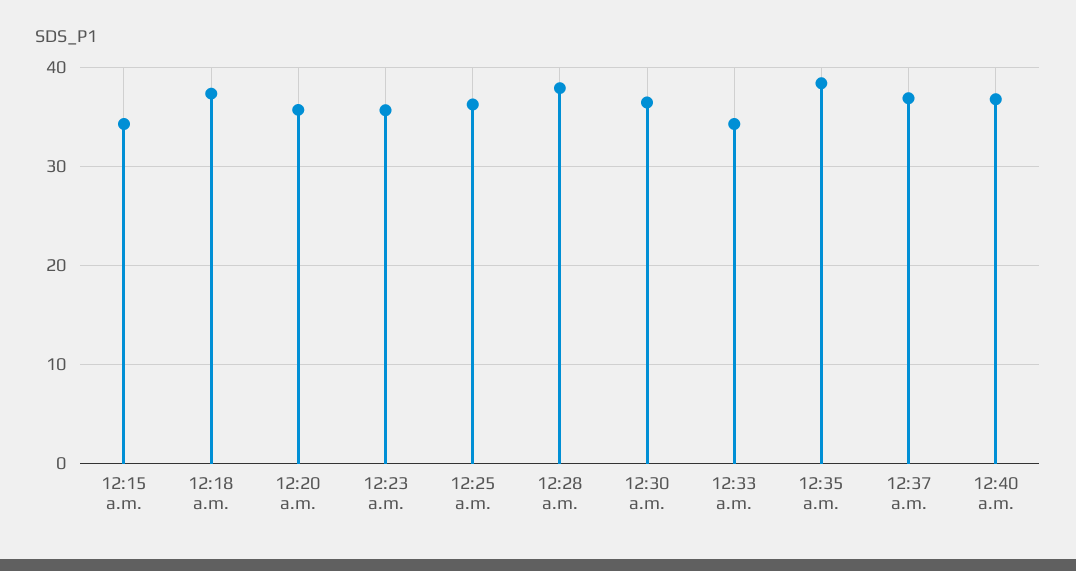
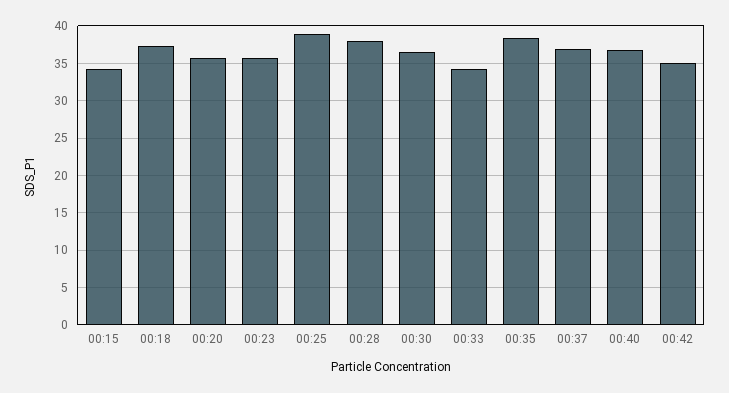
12:25 a.m.: 36 -> 39
00:42: none -> 35

